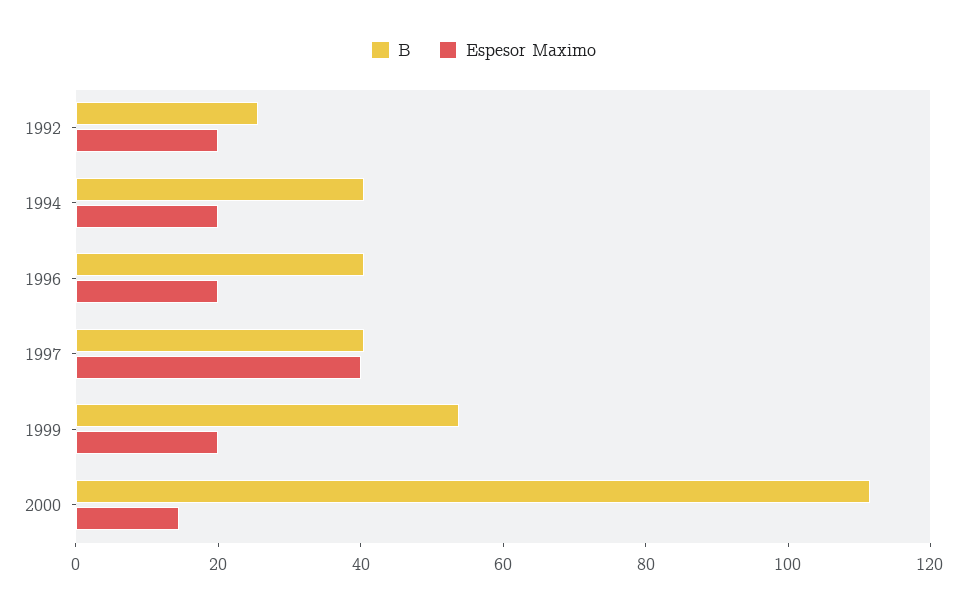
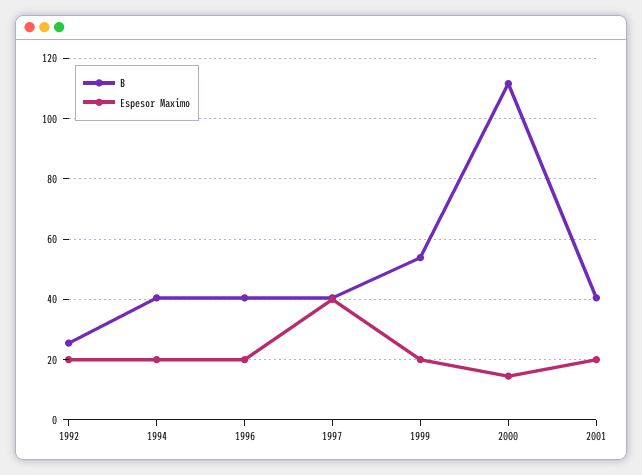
B, 2001: none -> 40
Espesor Maximo, 2001: none -> 20

